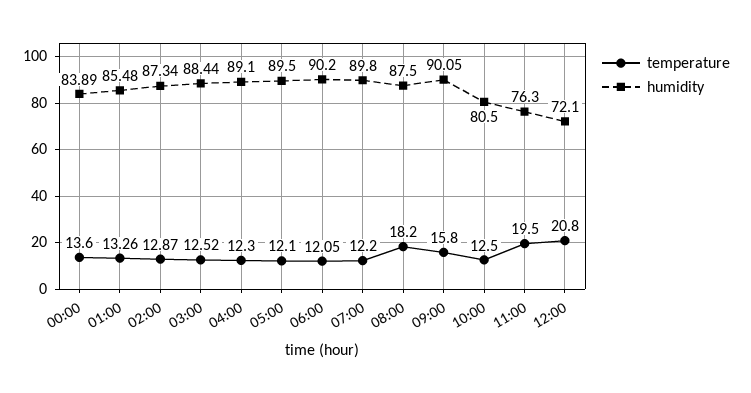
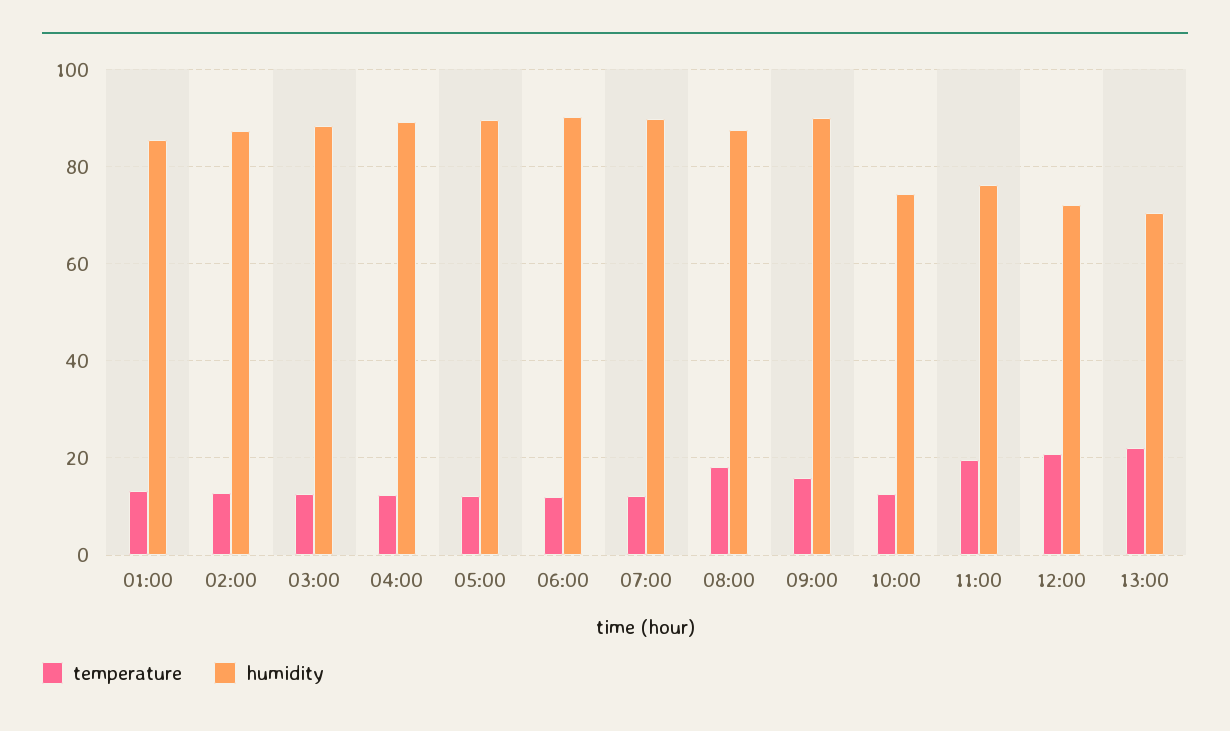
temperature, 00:00: 13.6 -> none
humidity, 00:00: 83.89 -> none
humidity, 10:00: 80.5 -> 74
temperature, 13:00: none -> 22
humidity, 13:00: none -> 70

